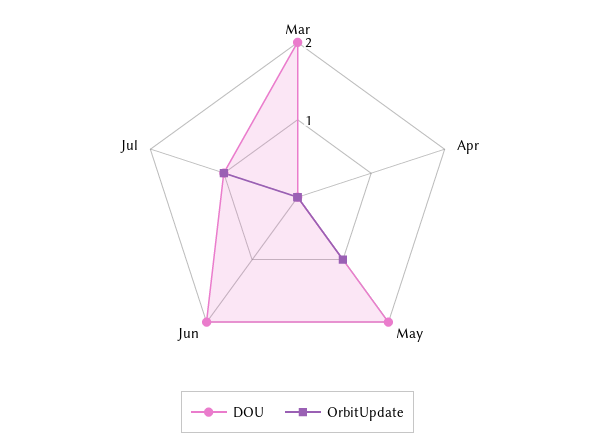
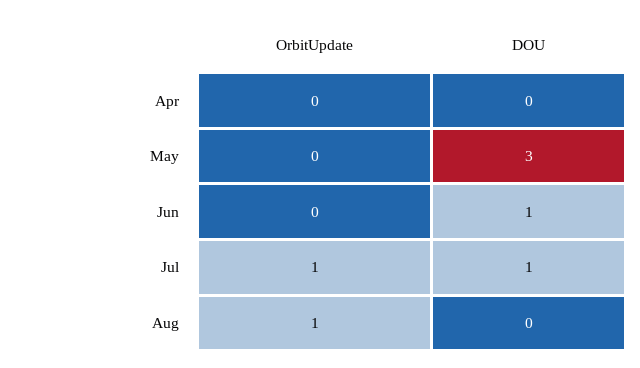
DOU, Mar: 2 -> none
OrbitUpdate, Mar: 0 -> none
DOU, May: 2 -> 3
OrbitUpdate, May: 1 -> 0
DOU, Jun: 2 -> 1
OrbitUpdate, Aug: none -> 1
DOU, Aug: none -> 0

